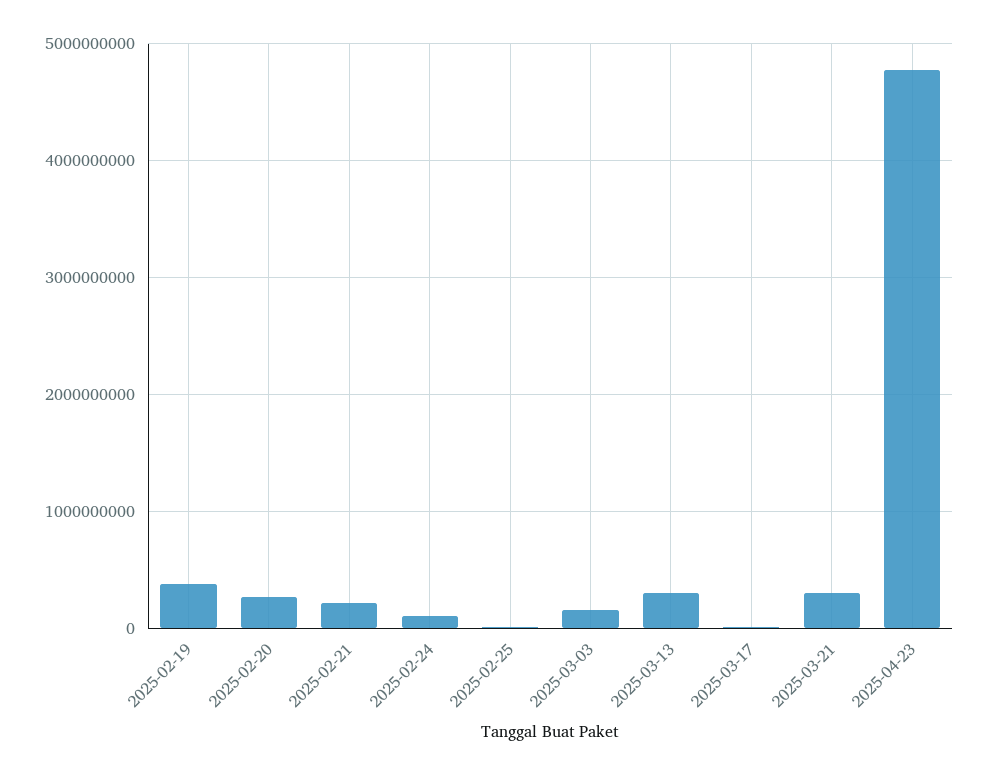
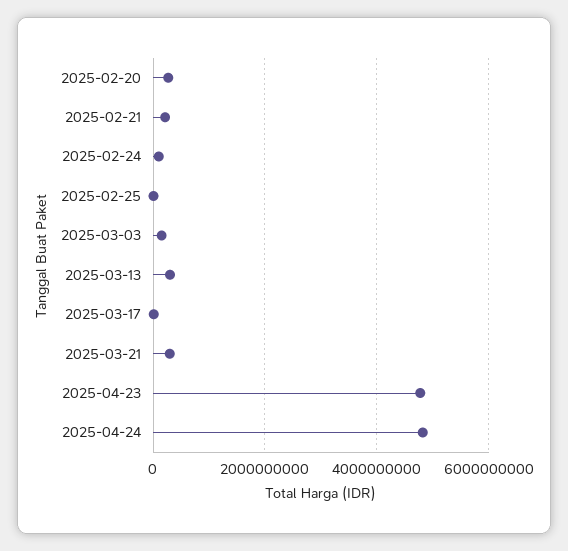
2025-02-19: 400000000 -> none
2025-04-24: none -> 4800000000

